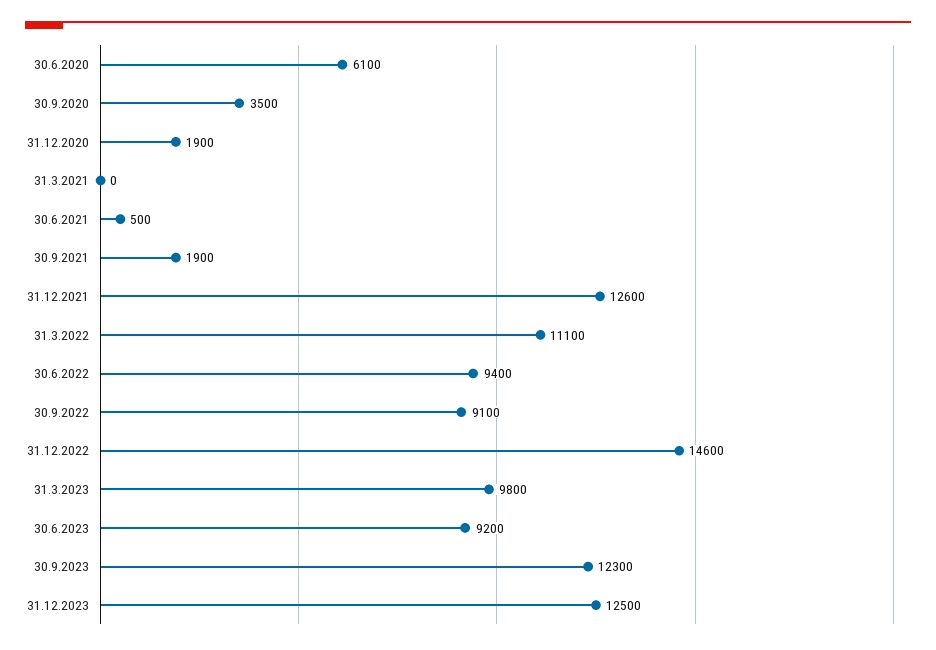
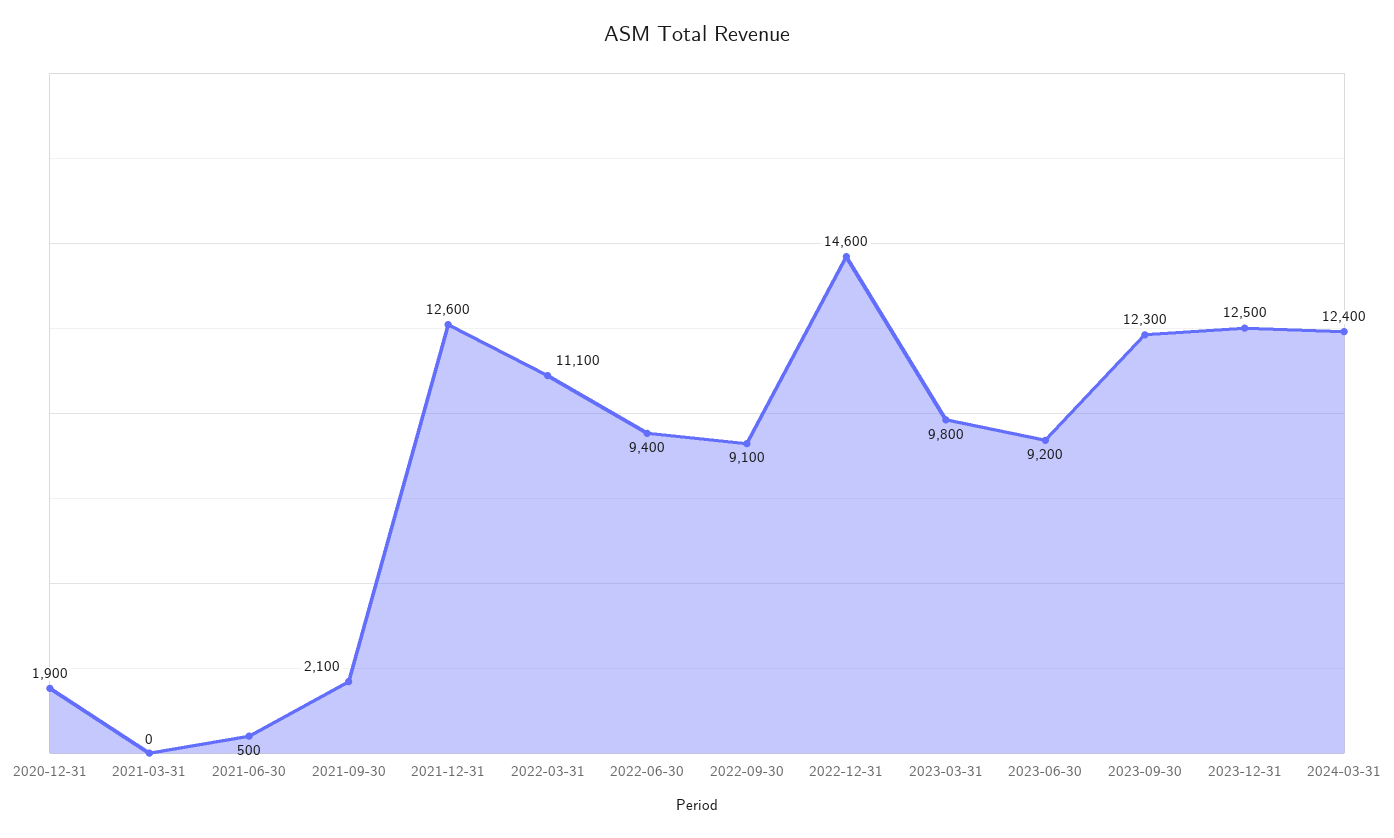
30.6.2020: 6100 -> none
30.9.2020: 3500 -> none
30.9.2021: 1900 -> 2100
2024-03-31: none -> 12400

